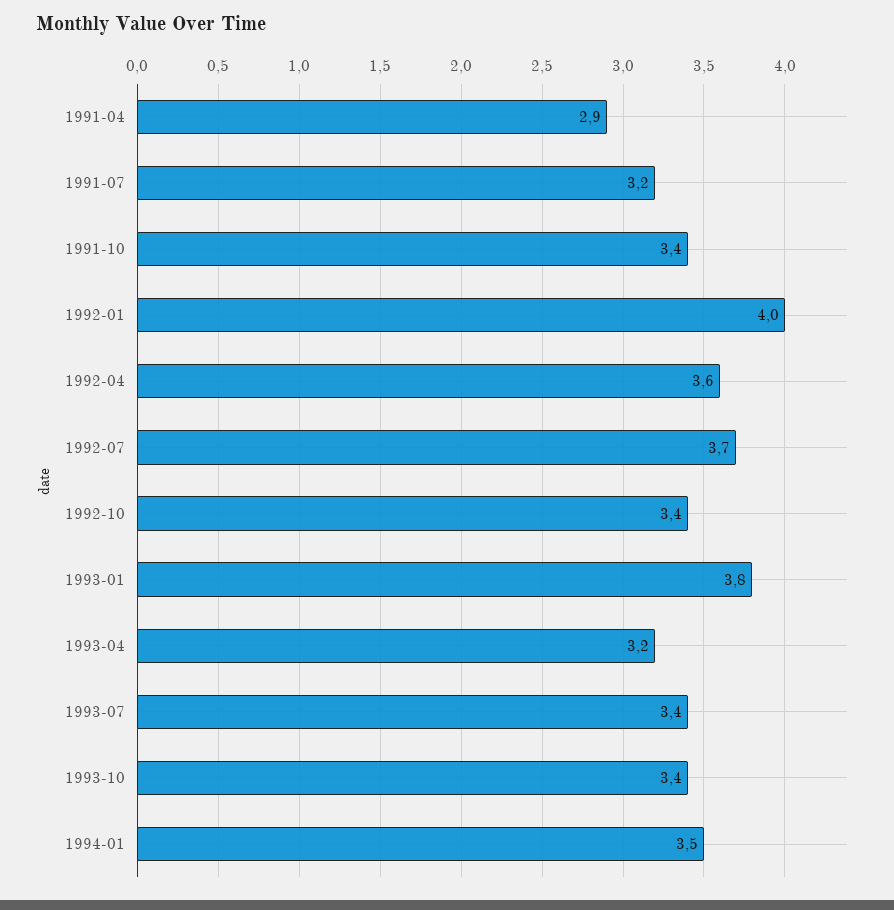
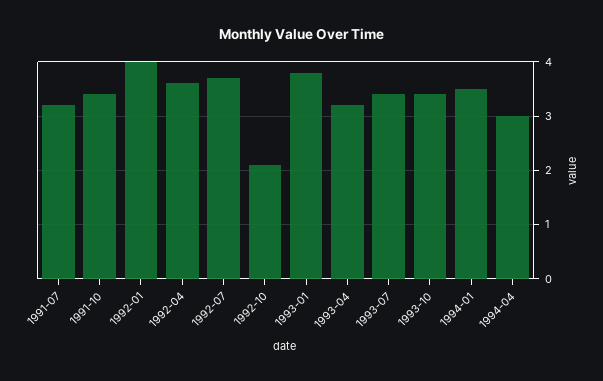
1991-04: 2.9 -> none
1992-10: 3.4 -> 2
1994-04: none -> 3

